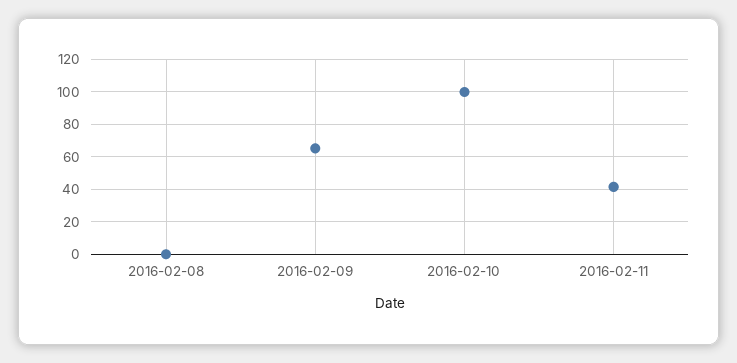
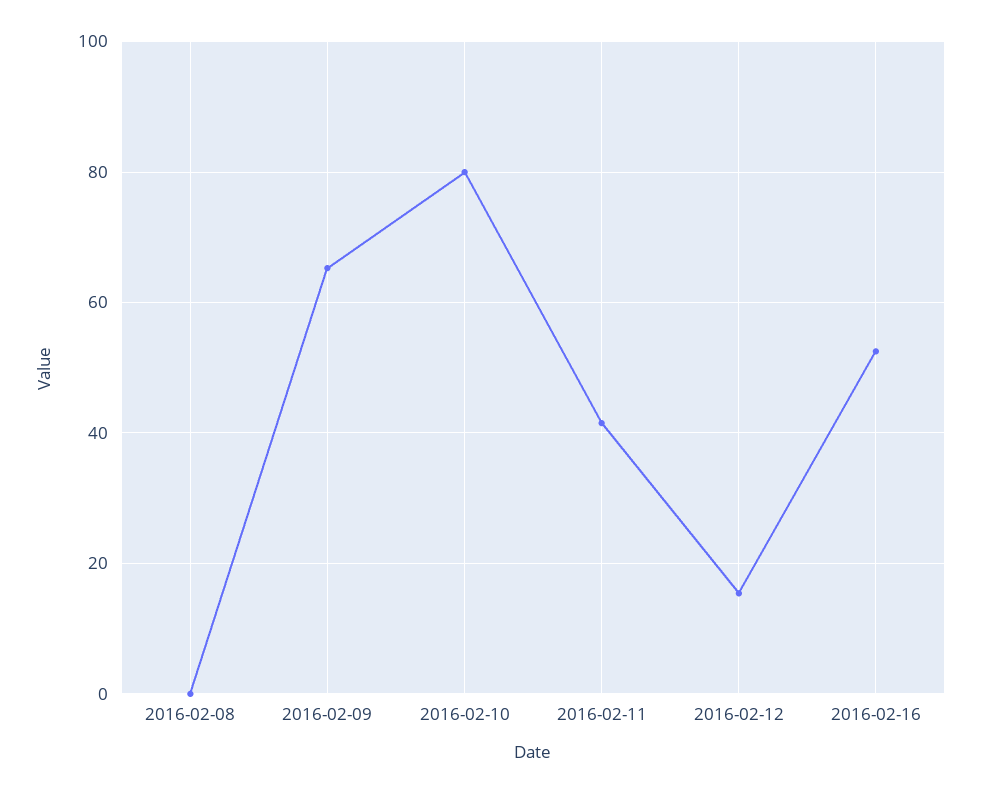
2016-02-10: 100 -> 80
2016-02-12: none -> 16
2016-02-16: none -> 52

